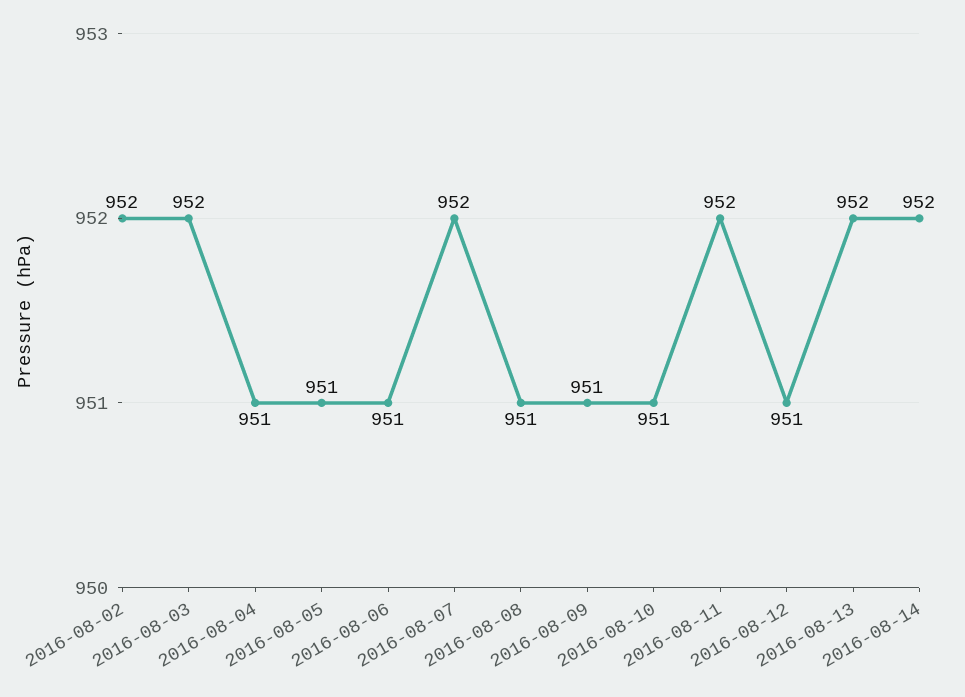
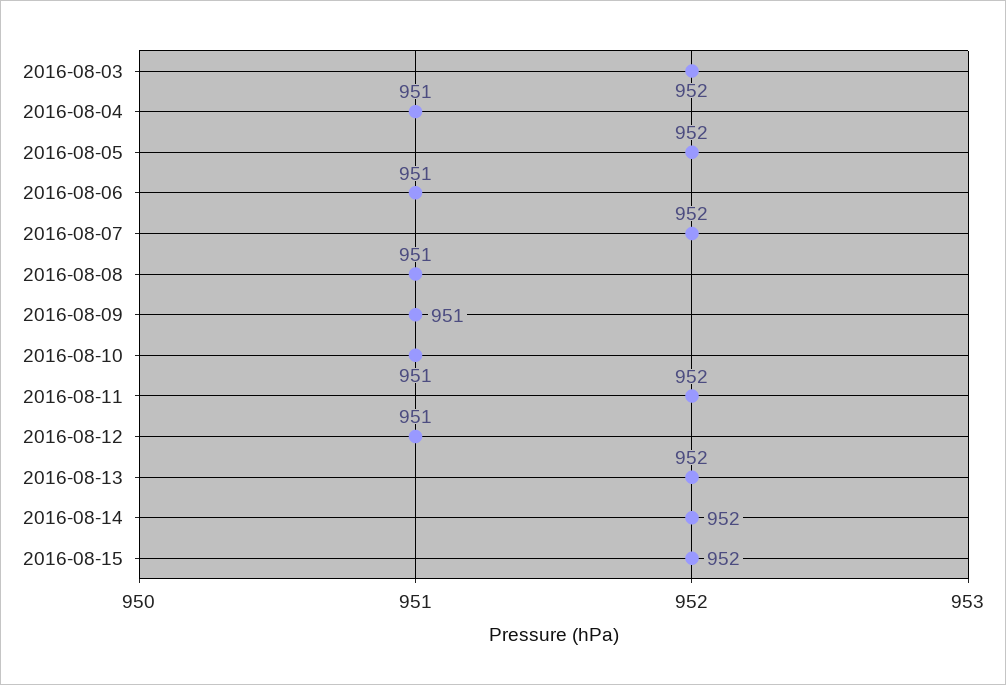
2016-08-02: 952 -> none
2016-08-05: 951 -> 952
2016-08-15: none -> 952

